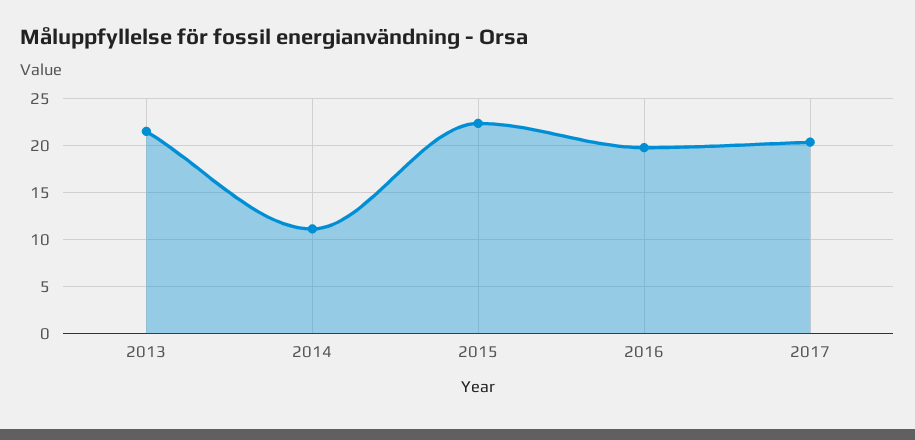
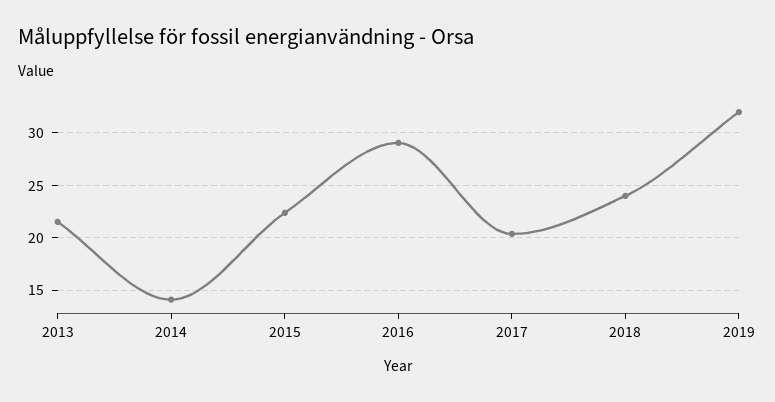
2014: 11 -> 14
2016: 20 -> 29
2018: none -> 24
2019: none -> 32

